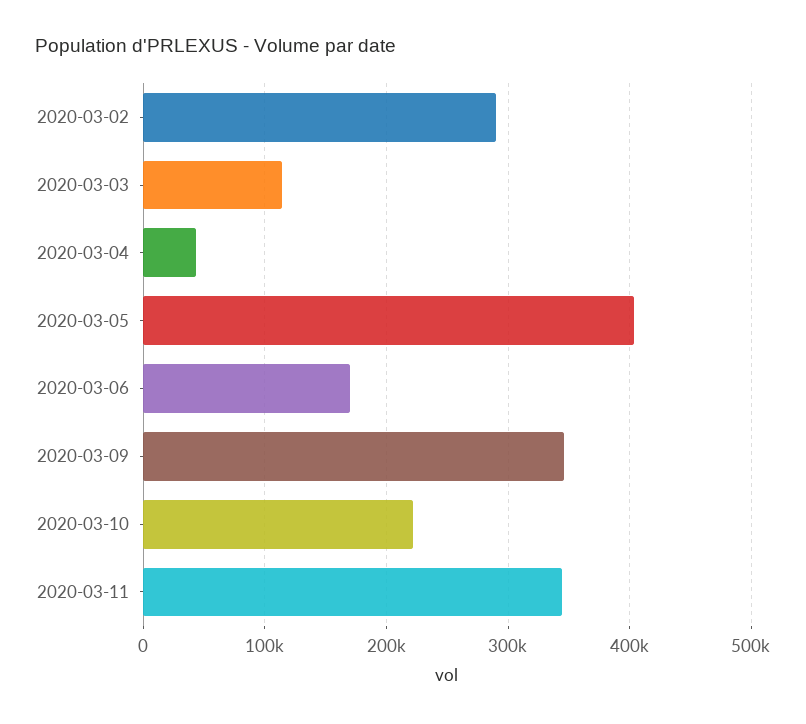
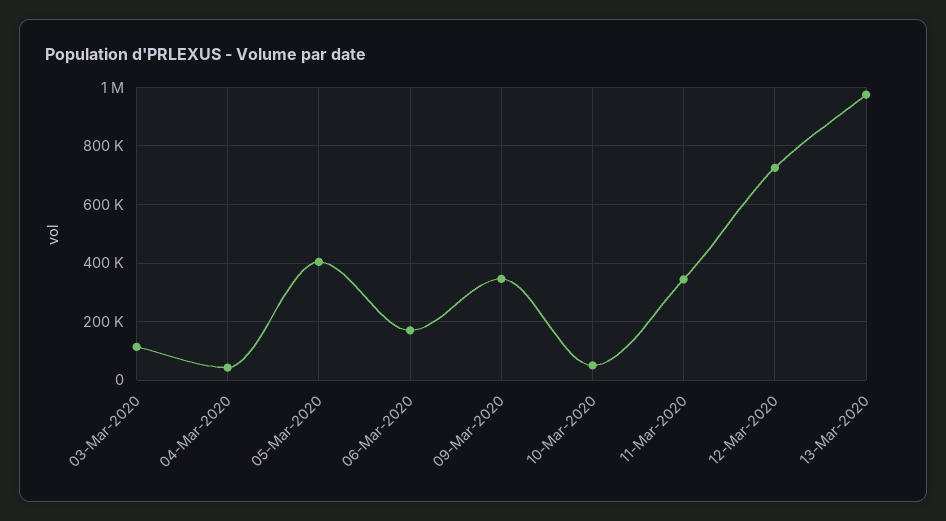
2020-03-02: 290000 -> none
2020-03-10: 220000 -> 50000
12-Mar-2020: none -> 725000
13-Mar-2020: none -> 975000

